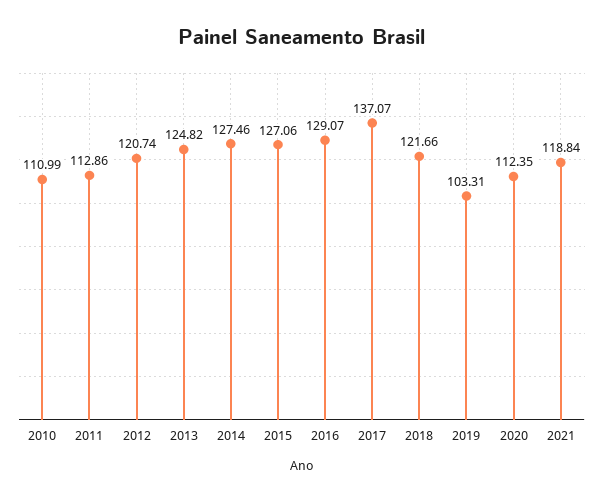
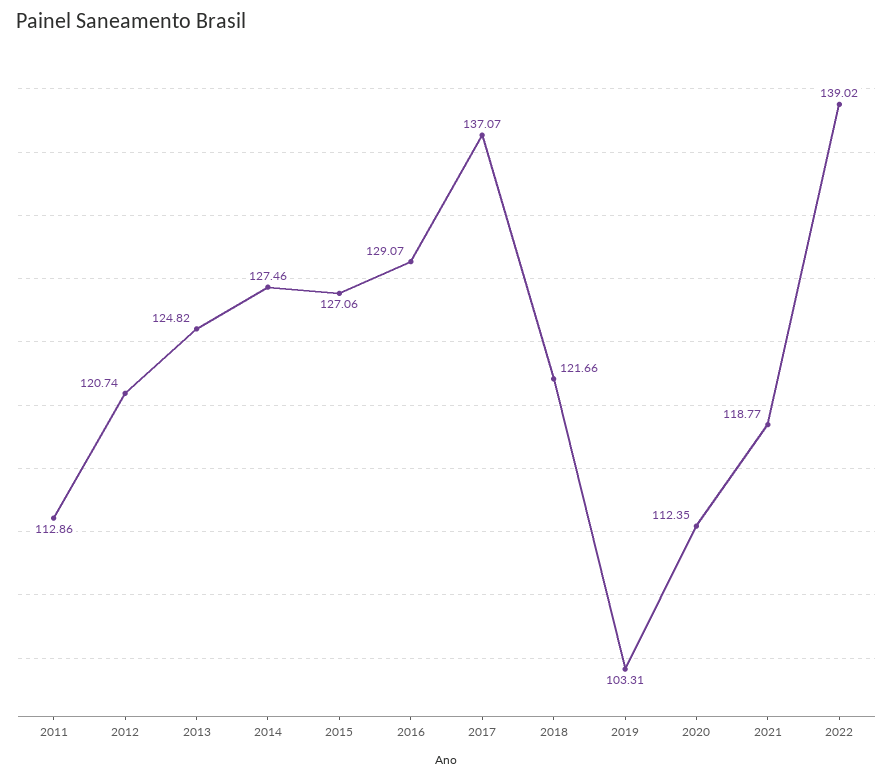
2010: 110.99 -> none
2021: 118.84 -> 118.77
2022: none -> 139.02

